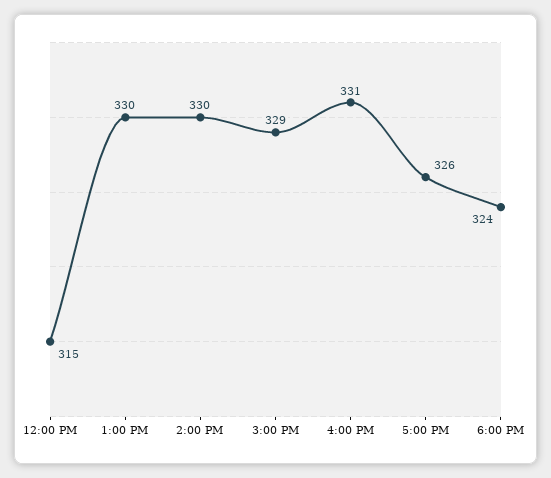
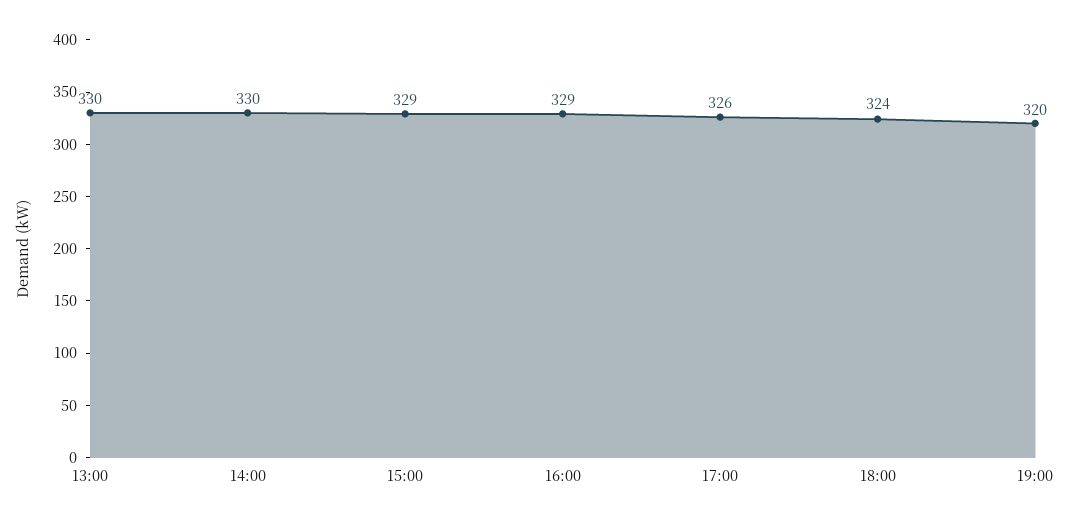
12:00 PM: 315 -> none
4:00 PM: 331 -> 329
19:00: none -> 320

